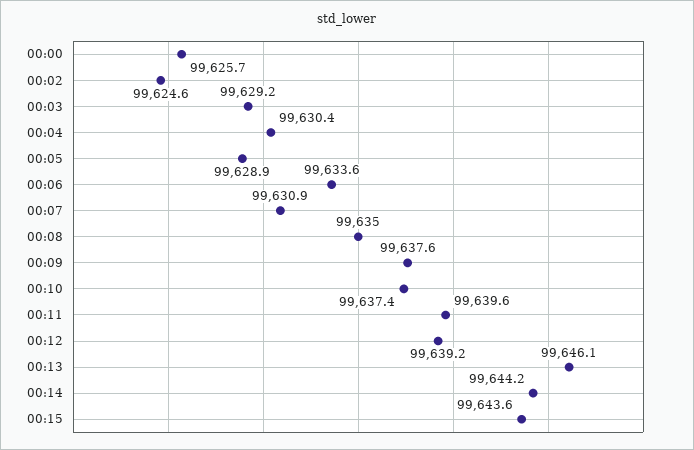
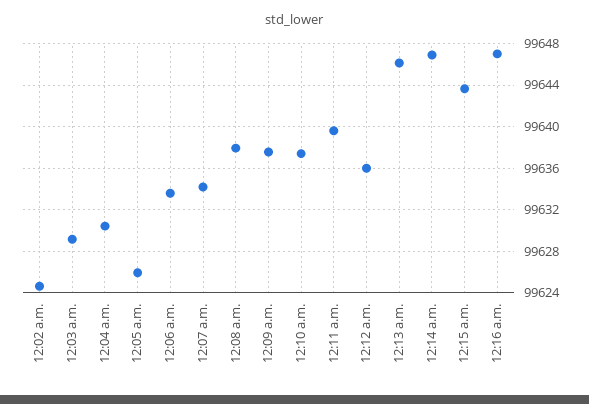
00:00: 99625.7 -> none
00:05: 99628.9 -> 99626
00:07: 99630.9 -> 99634
00:08: 99635 -> 99638
00:12: 99639.2 -> 99636
00:14: 99644.2 -> 99647
12:16 a.m.: none -> 99647

